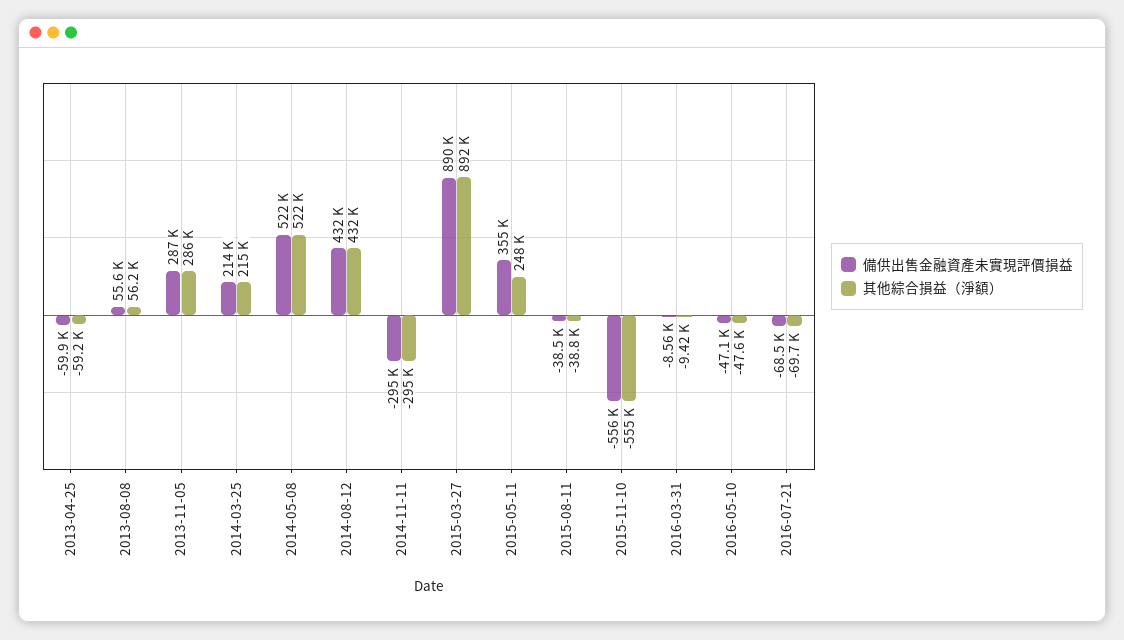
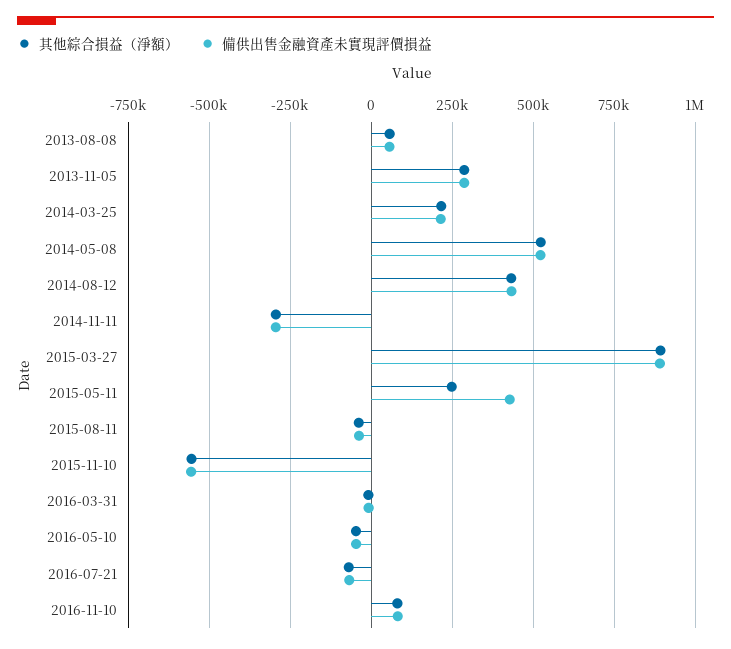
備供出售金融資產未實現評價損益, 2013-04-25: -59900 -> none
其他綜合損益（淨額）, 2013-04-25: -59200 -> none
備供出售金融資產未實現評價損益, 2015-05-11: 355000 -> 425000
其他綜合損益（淨額）, 2016-11-10: none -> 75000
備供出售金融資產未實現評價損益, 2016-11-10: none -> 75000

